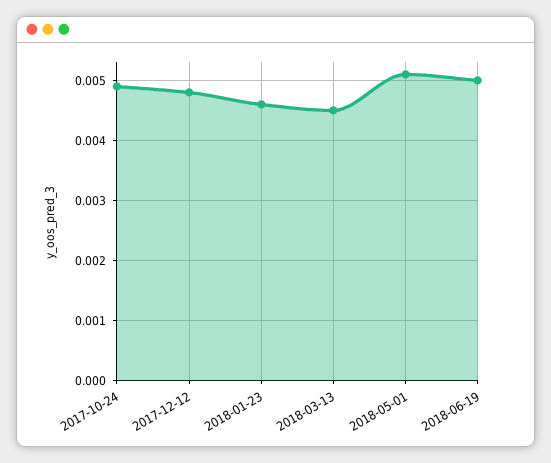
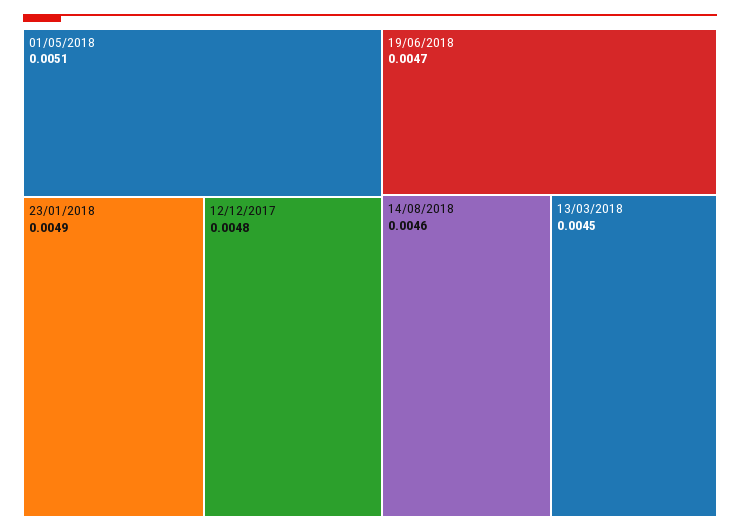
2017-10-24: 0.0049 -> none
2018-01-23: 0.0046 -> 0.0049
2018-06-19: 0.005 -> 0.0047
14/08/2018: none -> 0.0046

